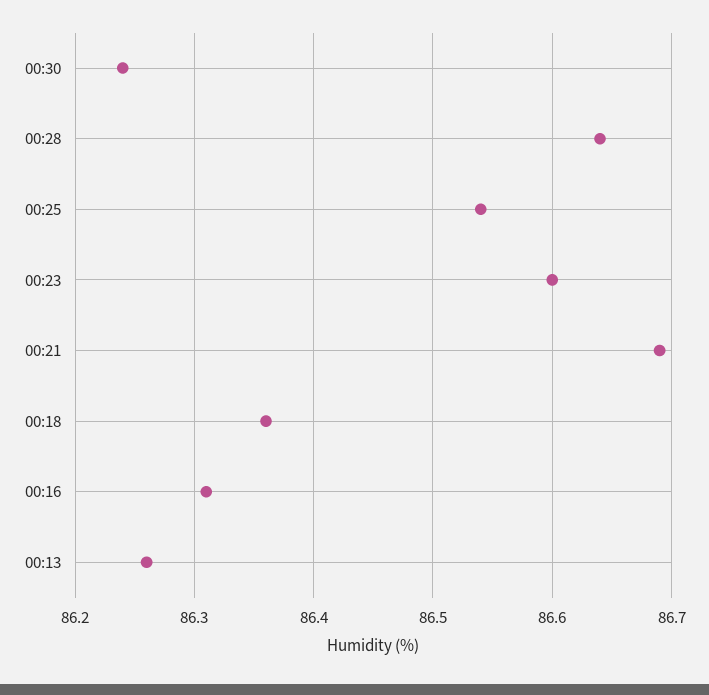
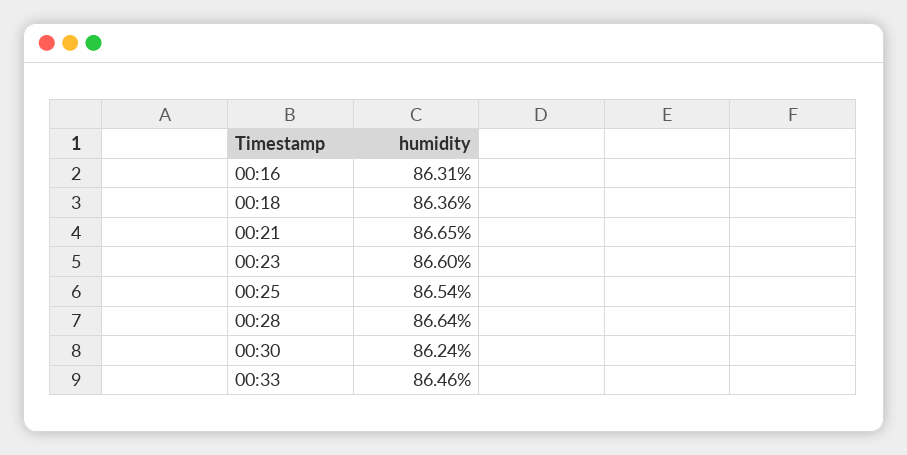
00:21: 86.69 -> 86.65
00:13: 86.26 -> none
00:33: none -> 86.46

